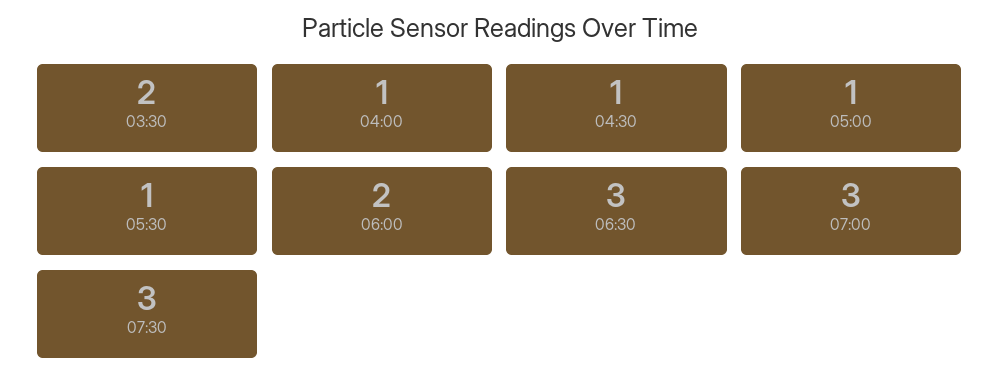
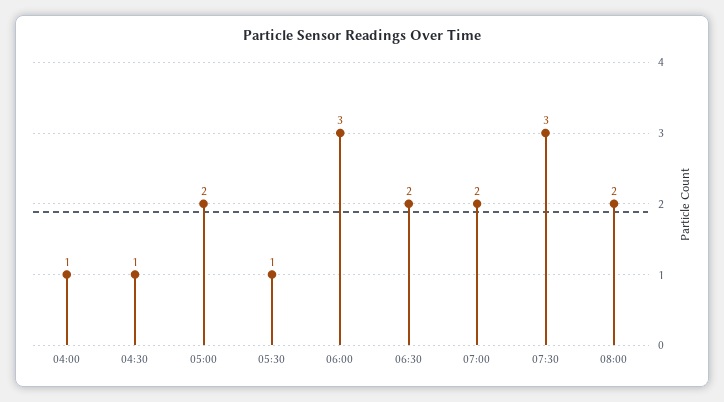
03:30: 2 -> none
05:00: 1 -> 2
06:00: 2 -> 3
06:30: 3 -> 2
07:00: 3 -> 2
08:00: none -> 2

